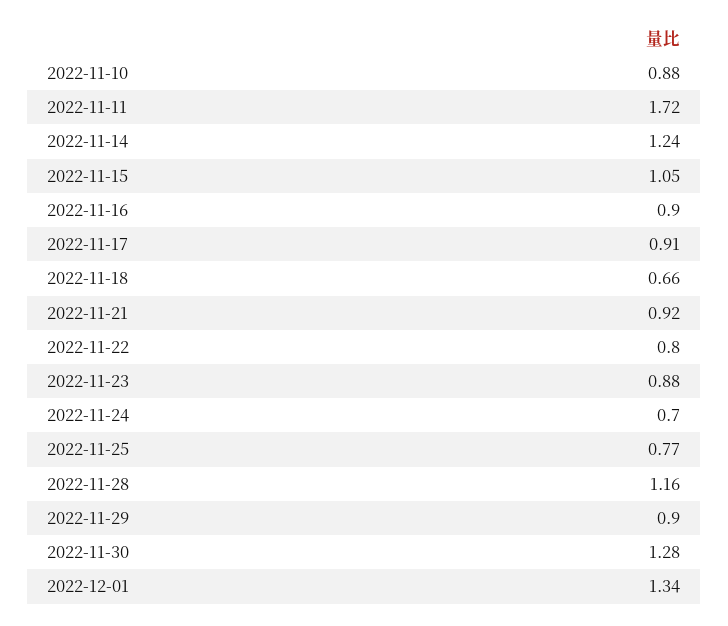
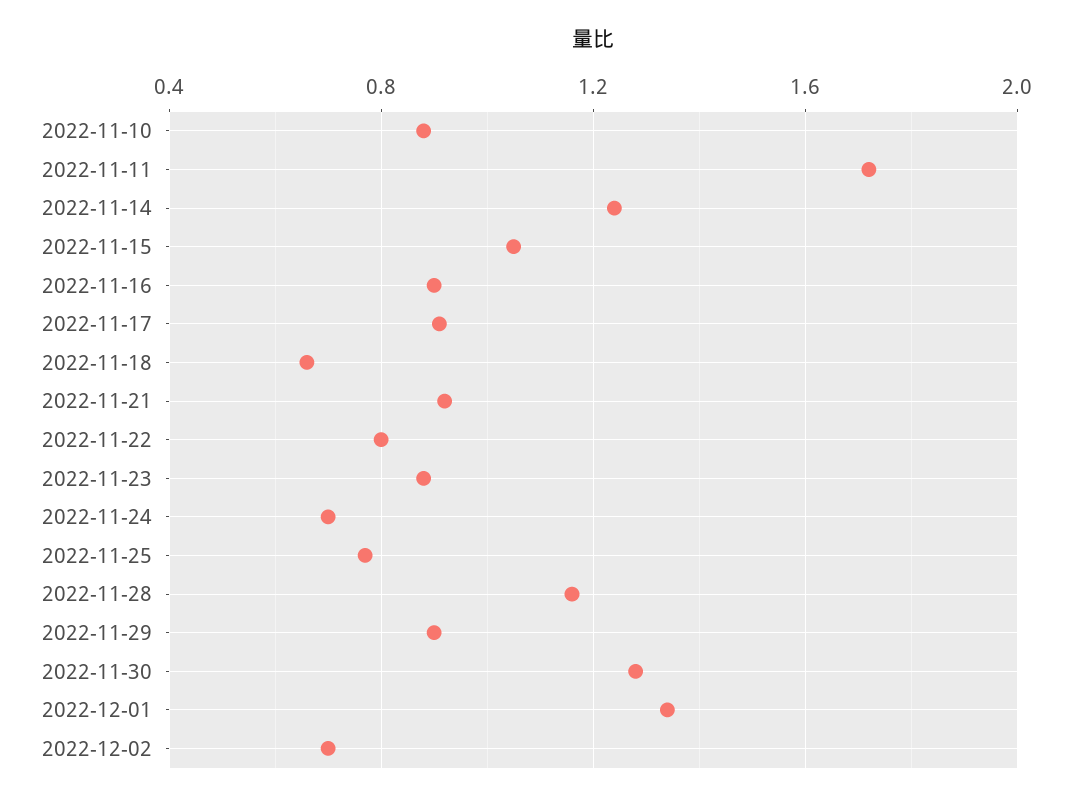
2022-12-02: none -> 0.7

